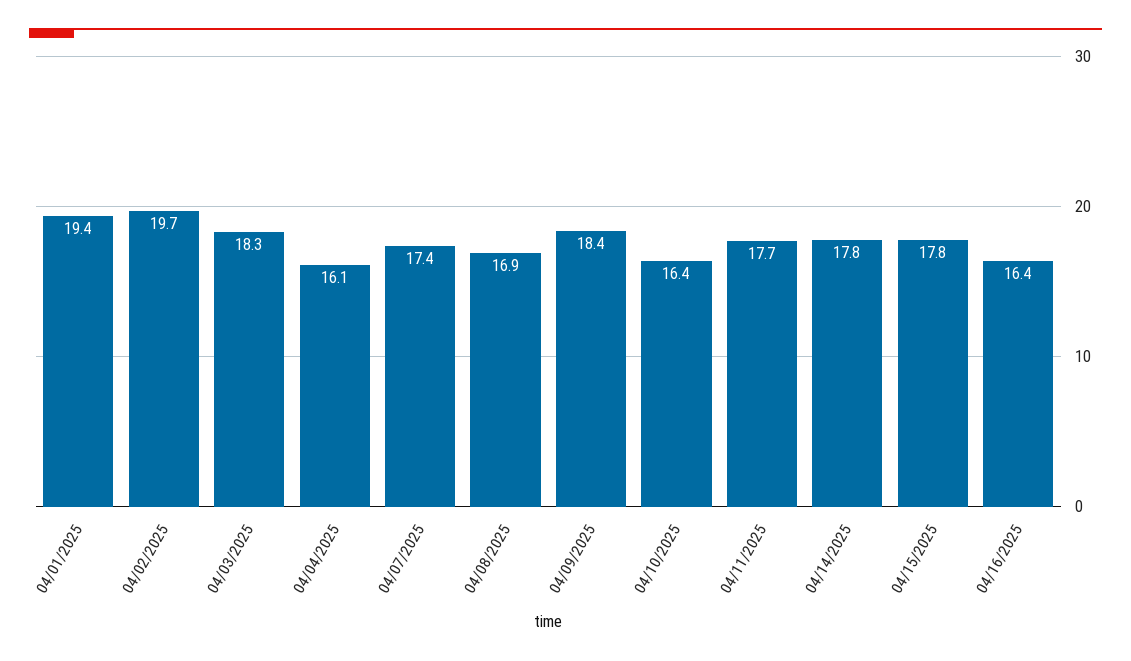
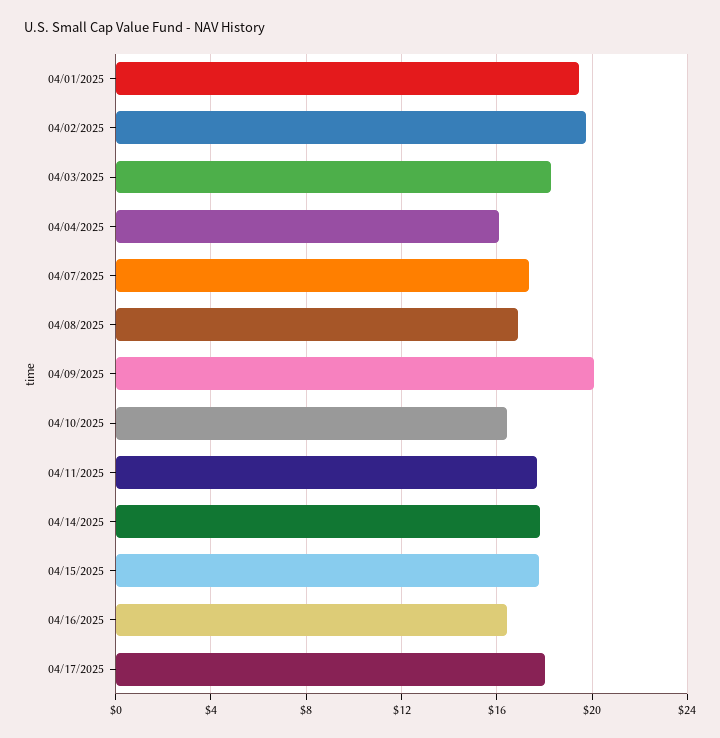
04/09/2025: 18.4 -> 20
04/17/2025: none -> 18

